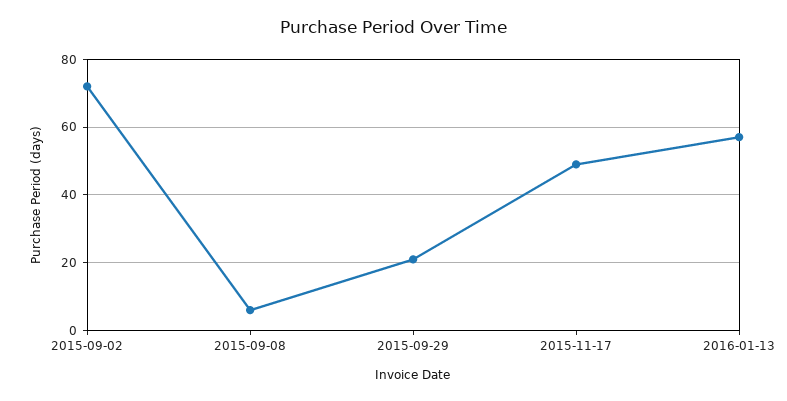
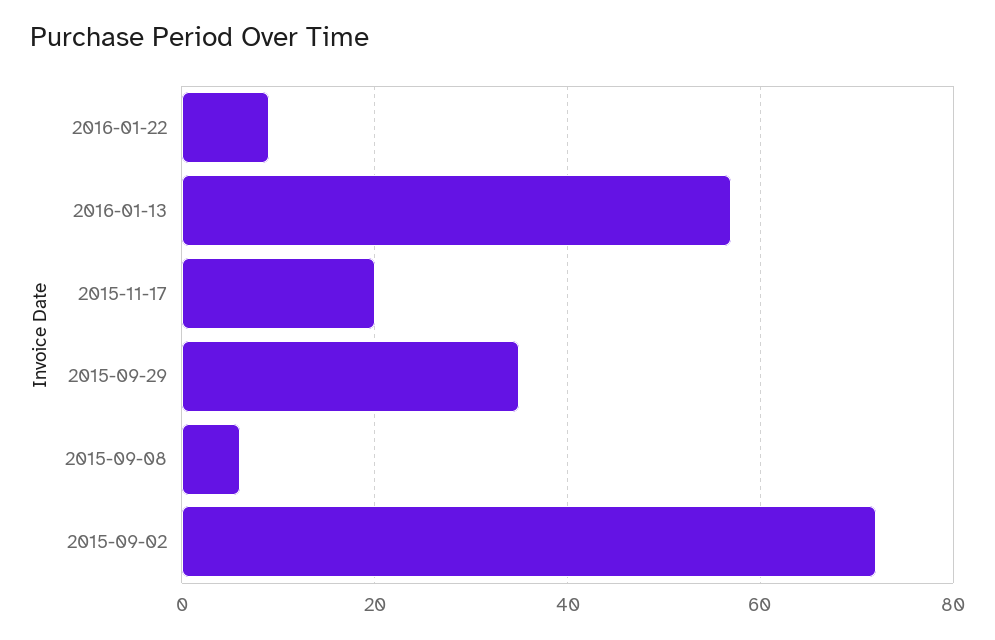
2015-09-29: 20 -> 35
2015-11-17: 50 -> 20
2016-01-22: none -> 10

